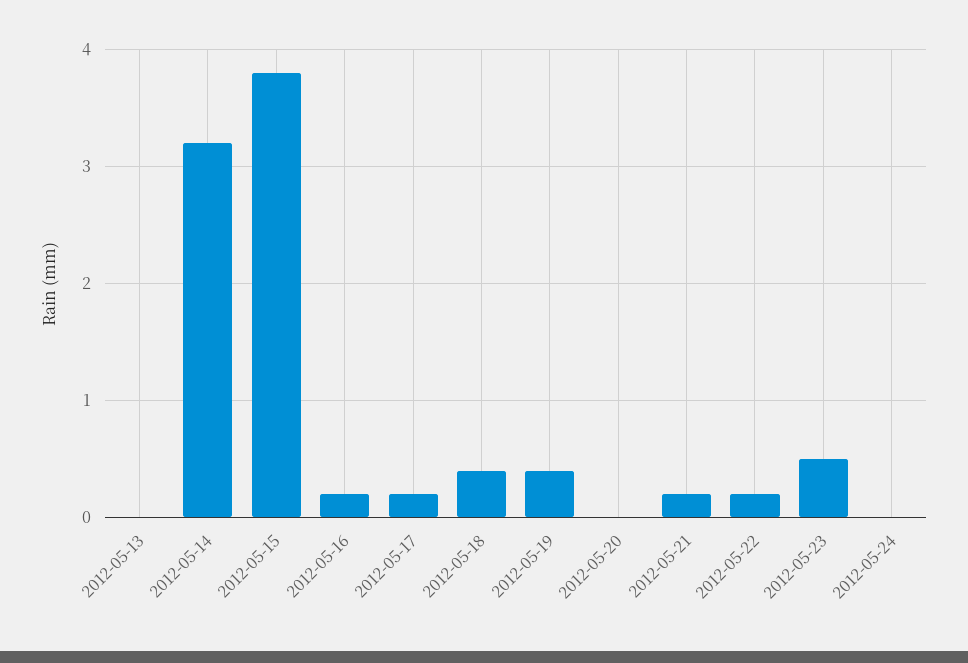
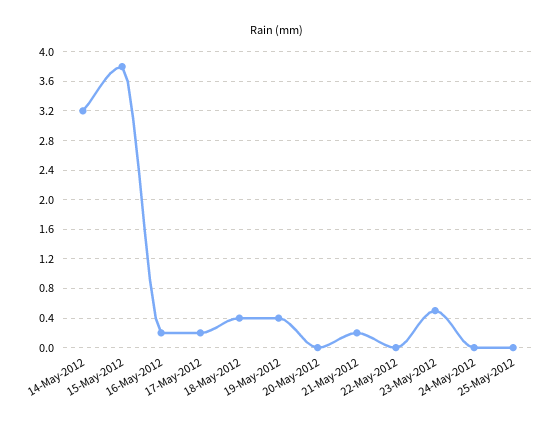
2012-05-13: 0 -> none
2012-05-22: 0.2 -> 0
25-May-2012: none -> 0

